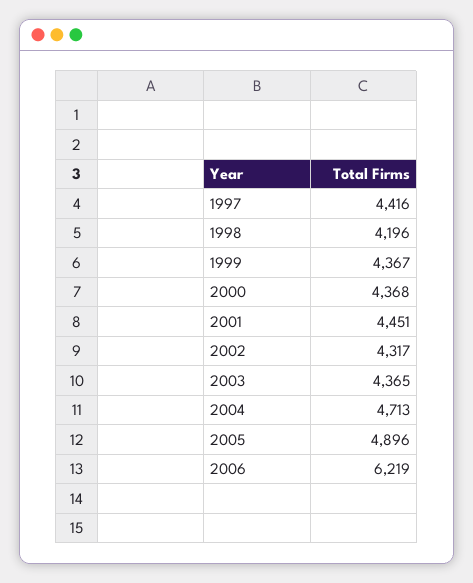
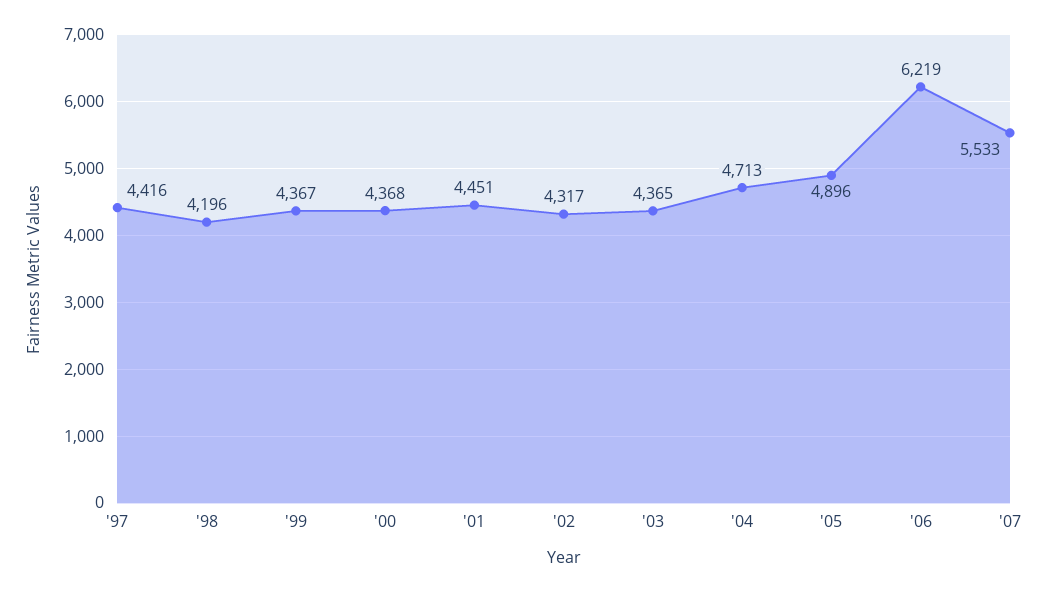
'07: none -> 5533

